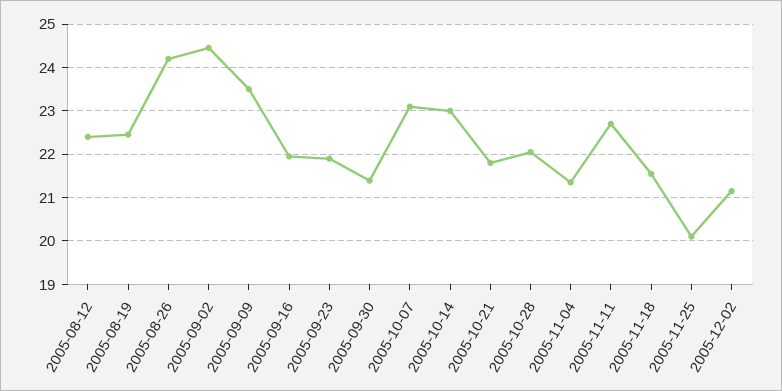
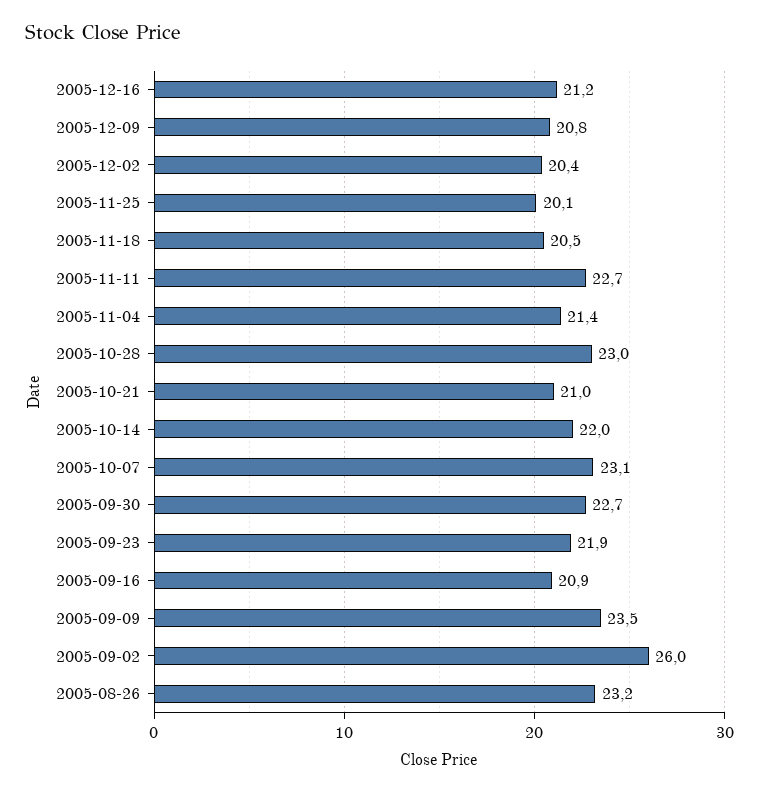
2005-08-12: 22.4 -> none
2005-08-19: 22.4 -> none
2005-08-26: 24.2 -> 23.2
2005-09-02: 24.4 -> 26
2005-09-16: 22 -> 20.9
2005-09-30: 21.4 -> 22.7
2005-10-14: 23 -> 22
2005-10-21: 21.8 -> 21
2005-10-28: 22 -> 23
2005-11-18: 21.6 -> 20.5
2005-12-02: 21.2 -> 20.4
2005-12-16: none -> 21.2
2005-12-09: none -> 20.8

